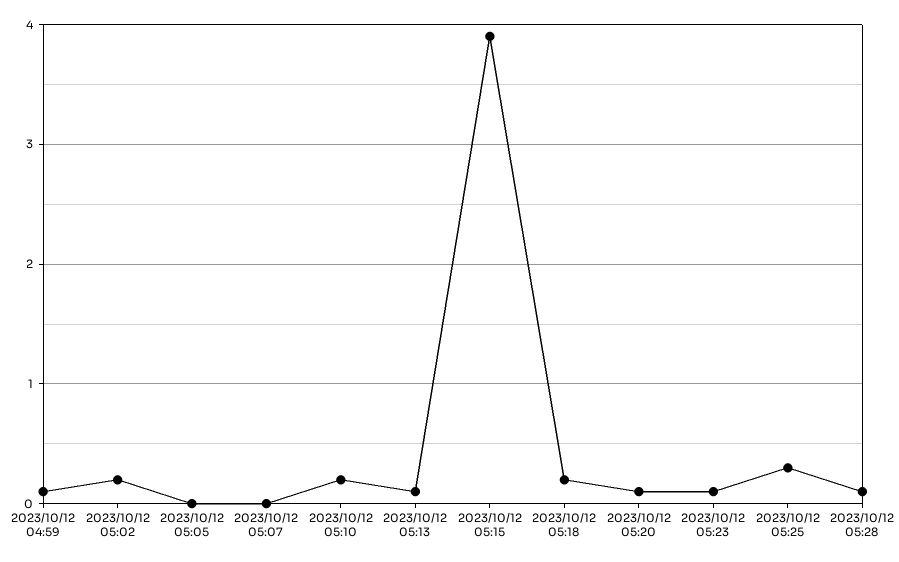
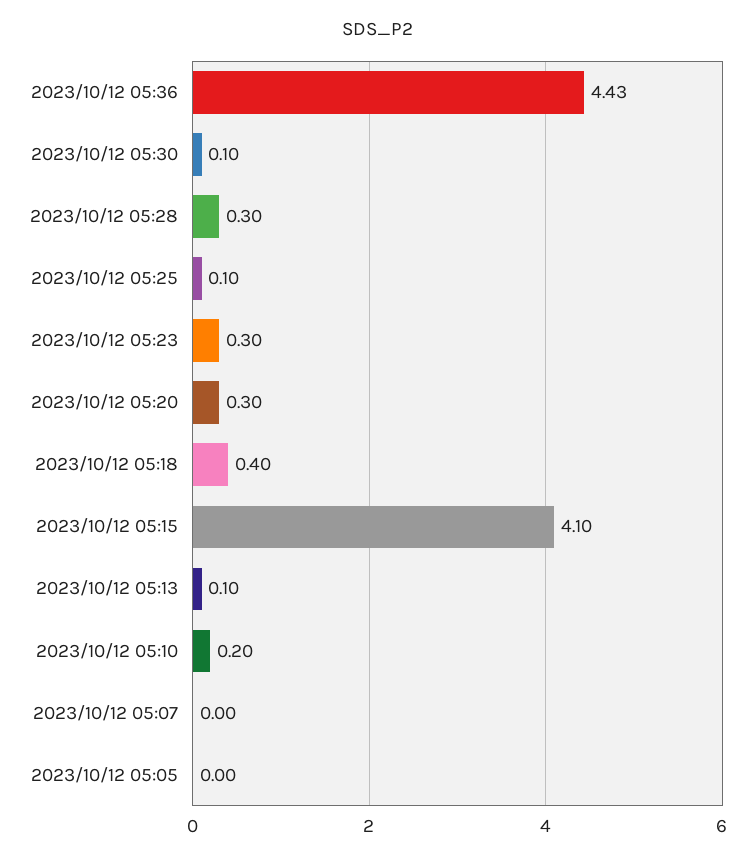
2023/10/12 04:59: 0.1 -> none
2023/10/12 05:02: 0.2 -> none
2023/10/12 05:15: 3.9 -> 4.1
2023/10/12 05:18: 0.2 -> 0.4
2023/10/12 05:20: 0.1 -> 0.3
2023/10/12 05:23: 0.1 -> 0.3
2023/10/12 05:25: 0.3 -> 0.1
2023/10/12 05:28: 0.1 -> 0.3
2023/10/12 05:36: none -> 4.43
2023/10/12 05:30: none -> 0.1

